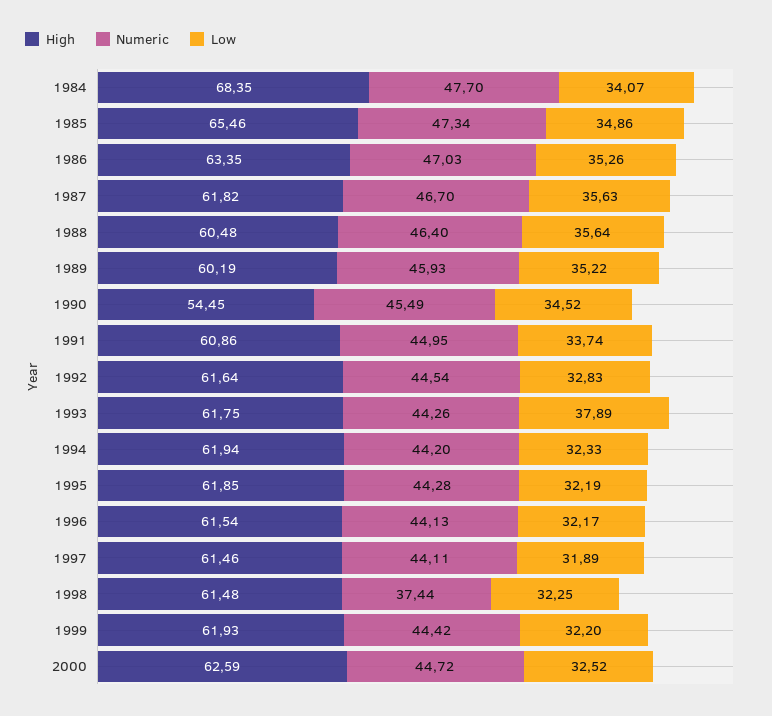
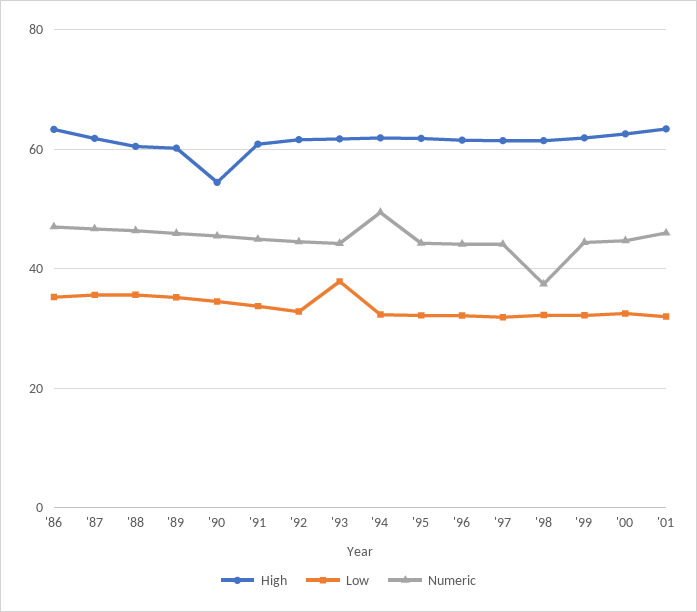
High, 1984: 68.35 -> none
Numeric, 1984: 47.7 -> none
Low, 1984: 34.07 -> none
High, 1985: 65.46 -> none
Numeric, 1985: 47.34 -> none
Low, 1985: 34.86 -> none
Numeric, 1994: 44.2 -> 50
High, '01: none -> 64
Low, '01: none -> 32
Numeric, '01: none -> 46

